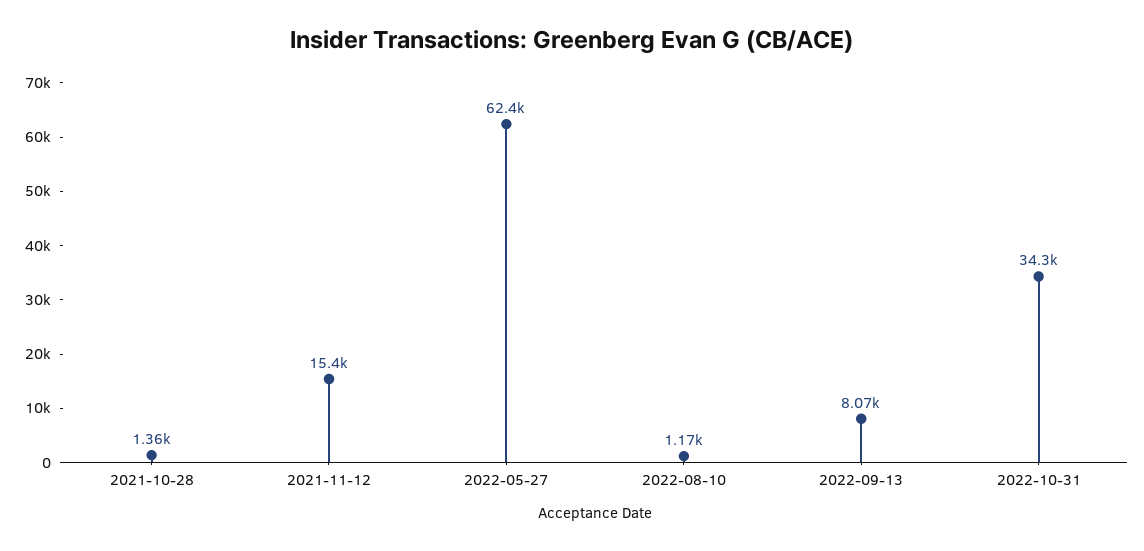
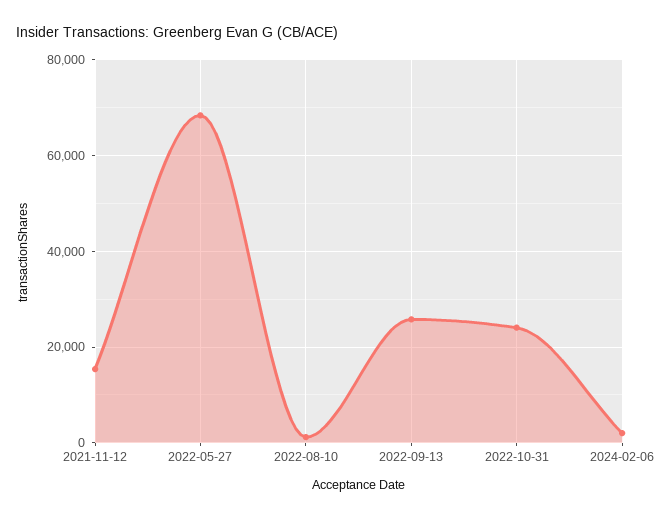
2021-10-28: 1360 -> none
2022-05-27: 62400 -> 68000
2022-09-13: 8070 -> 26000
2022-10-31: 34300 -> 24000
2024-02-06: none -> 2000

